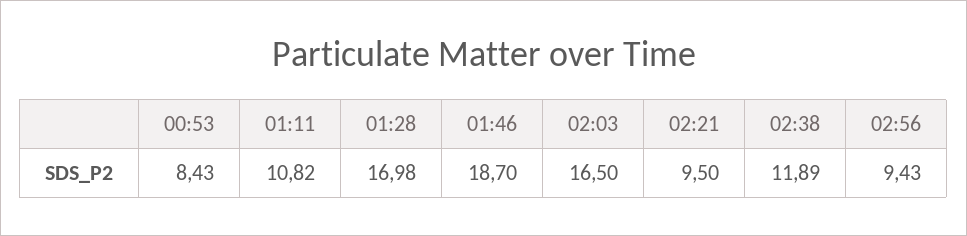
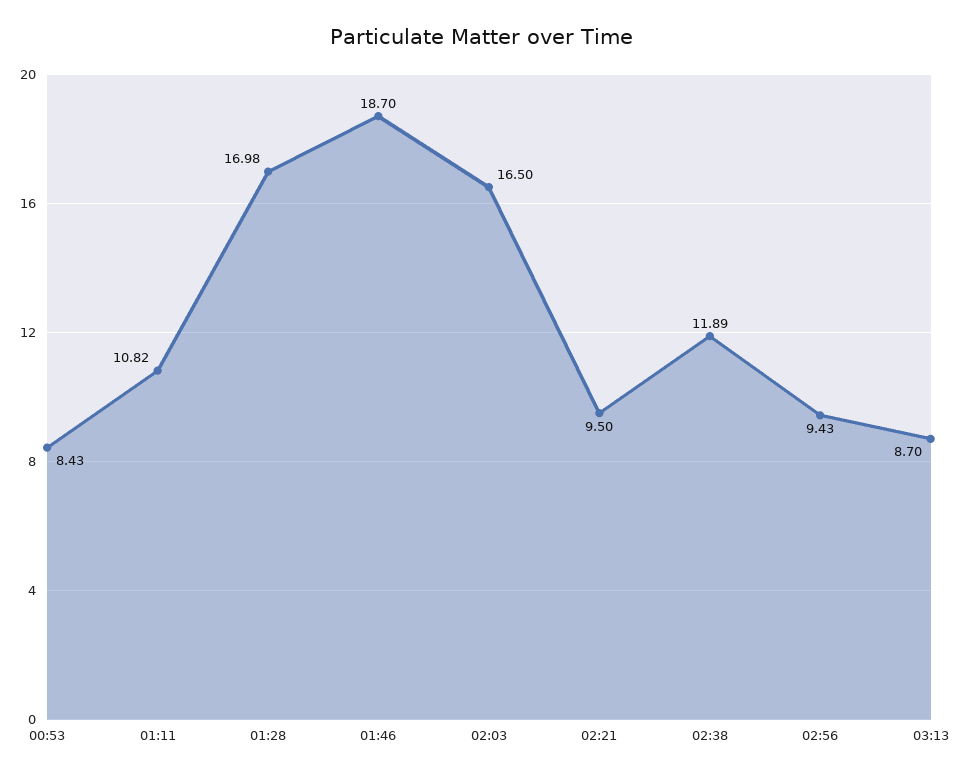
03:13: none -> 8.7

